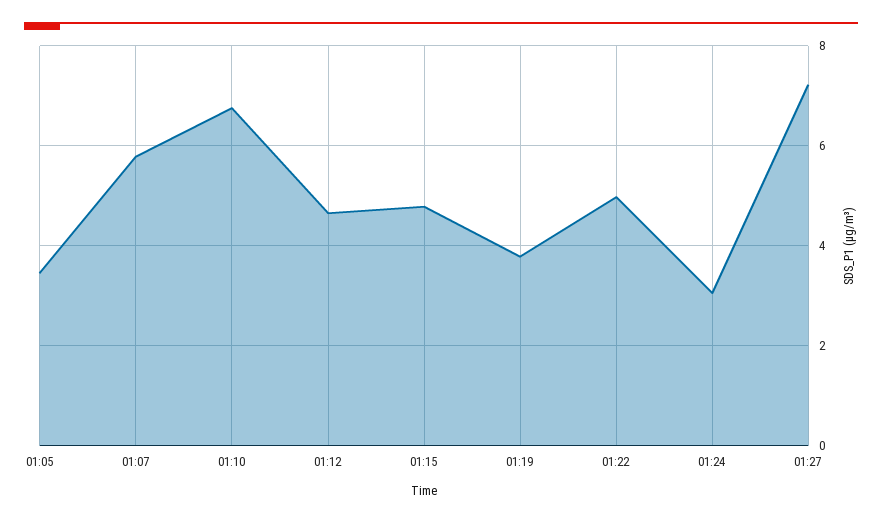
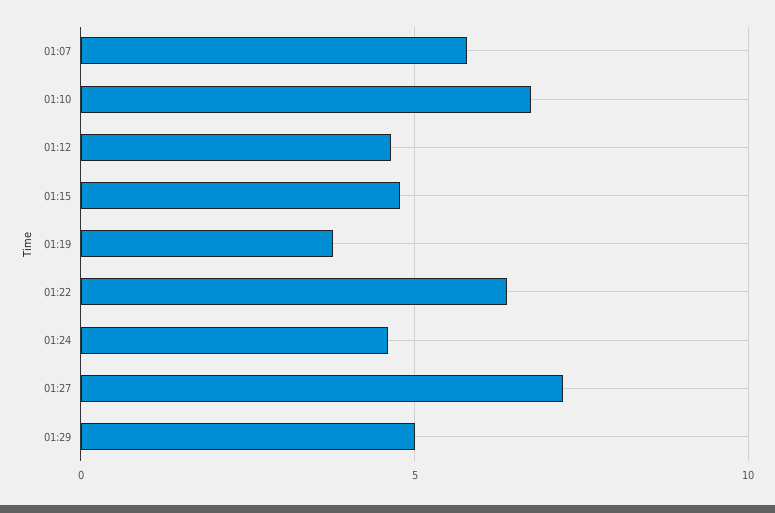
01:05: 3.4 -> none
01:22: 5 -> 6.5
01:24: 3 -> 4.5
01:29: none -> 5

